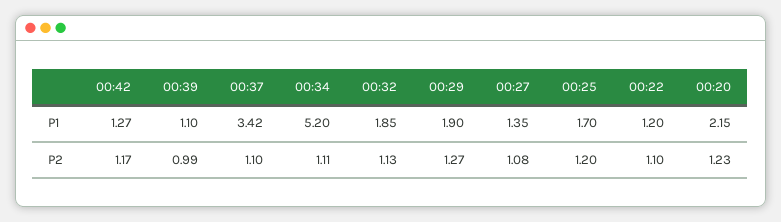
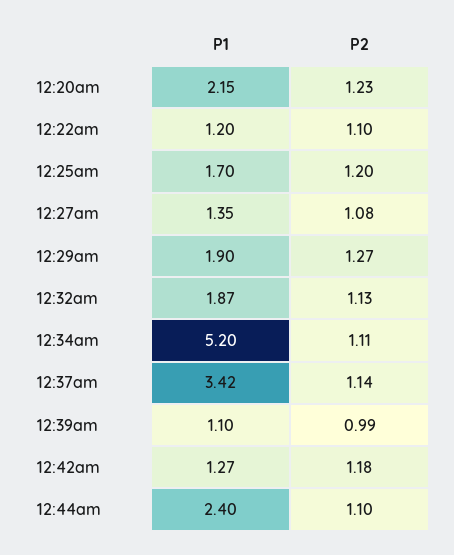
00:32, P1: 1.85 -> 1.87
00:42, P2: 1.17 -> 1.18
00:37, P2: 1.1 -> 1.14
12:44am, P1: none -> 2.4
12:44am, P2: none -> 1.1

